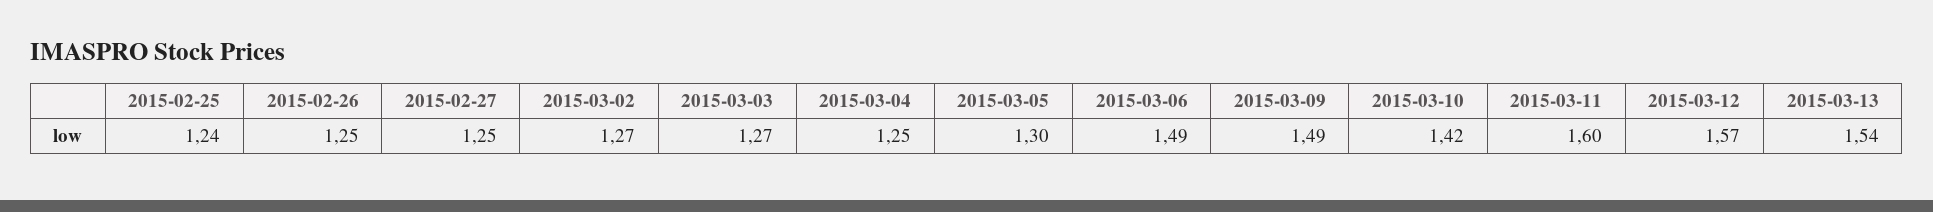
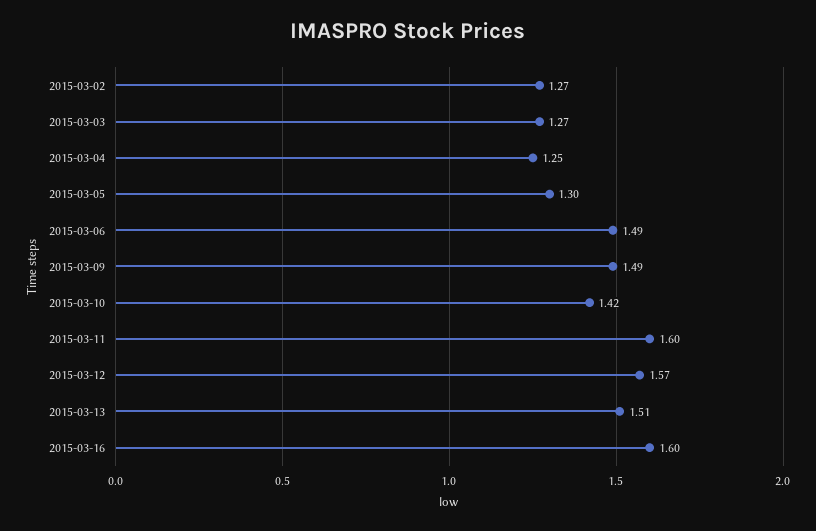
2015-02-25: 1.24 -> none
2015-02-26: 1.25 -> none
2015-02-27: 1.25 -> none
2015-03-13: 1.54 -> 1.51
2015-03-16: none -> 1.6

